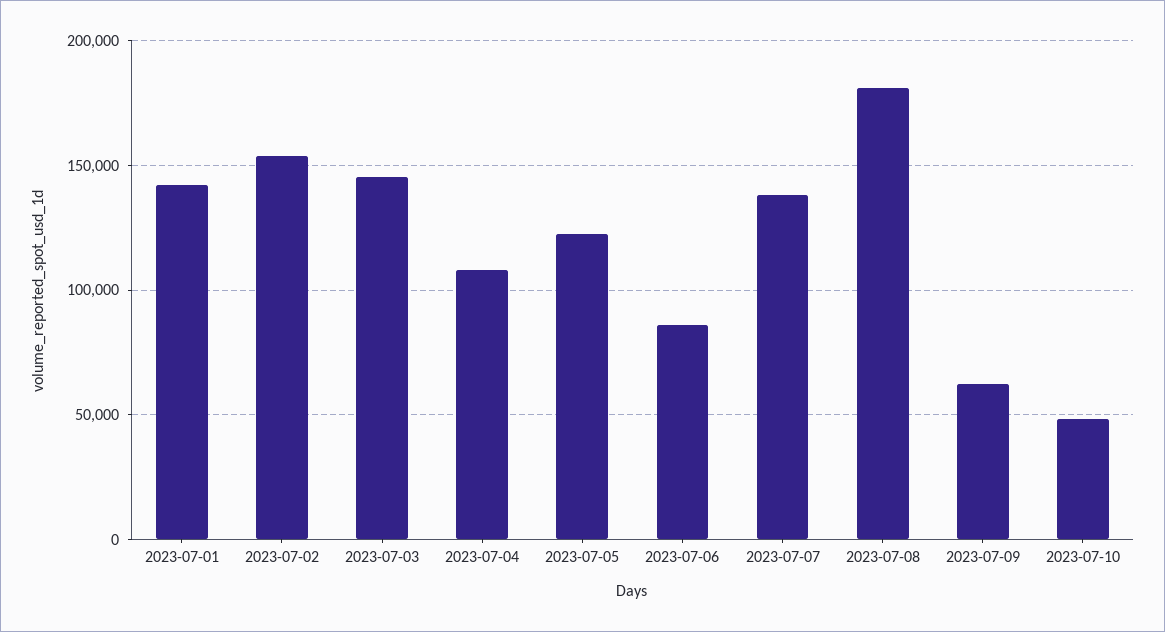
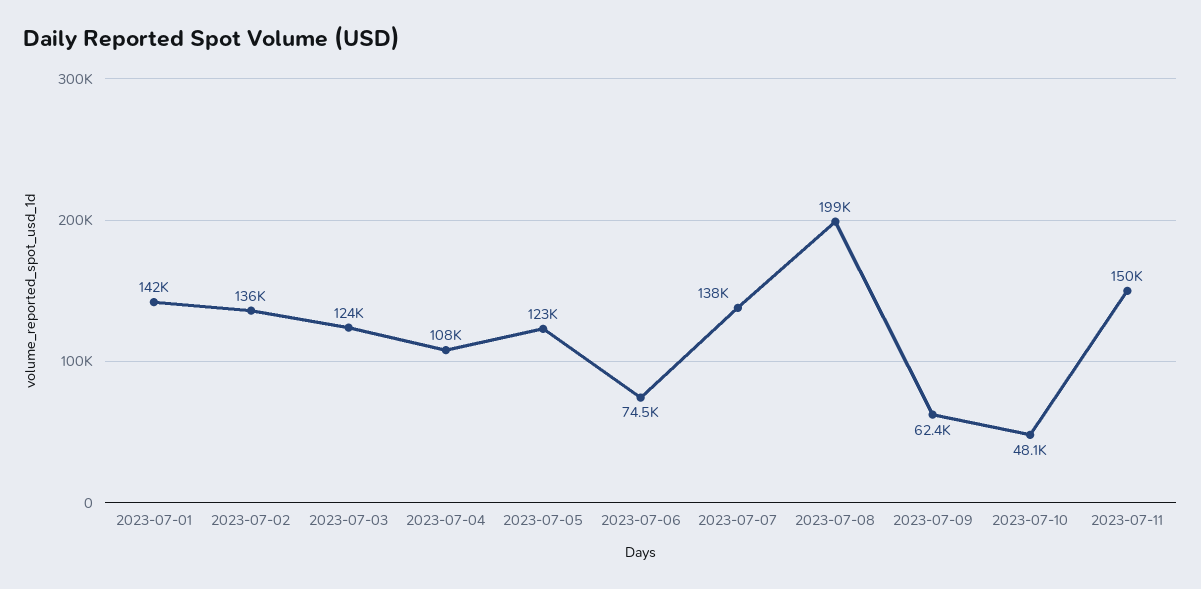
2023-07-02: 155000 -> 136000
2023-07-03: 145000 -> 124000
2023-07-06: 85000 -> 74500
2023-07-08: 180000 -> 199000
2023-07-11: none -> 150000

